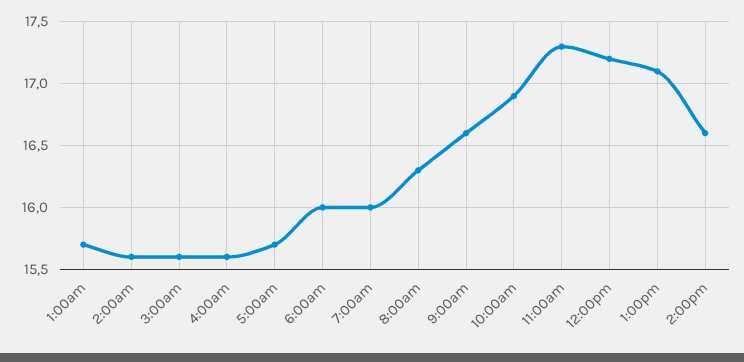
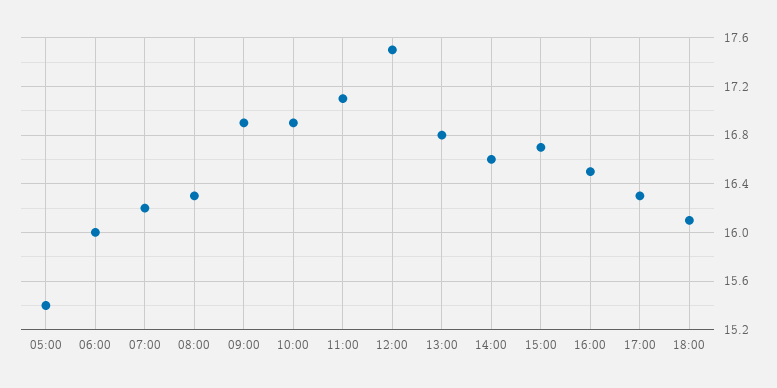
1:00am: 15.7 -> none
2:00am: 15.6 -> none
3:00am: 15.6 -> none
4:00am: 15.6 -> none
5:00am: 15.7 -> 15.4
7:00am: 16 -> 16.2
9:00am: 16.6 -> 16.9
11:00am: 17.3 -> 17.1
12:00pm: 17.2 -> 17.5
1:00pm: 17.1 -> 16.8
15:00: none -> 16.7
16:00: none -> 16.5
17:00: none -> 16.3
18:00: none -> 16.1

